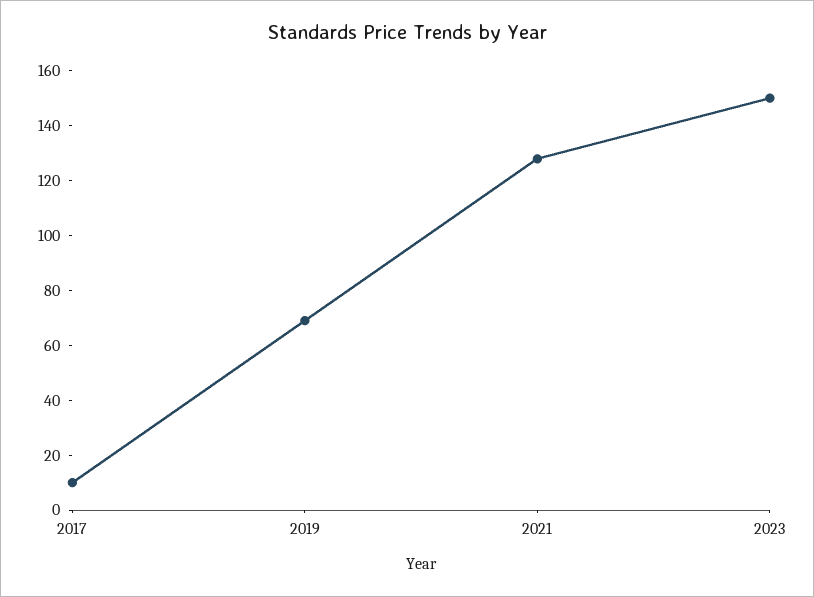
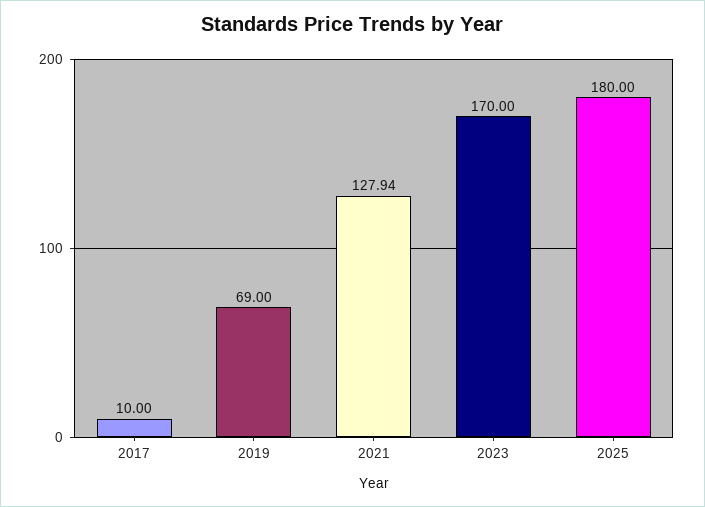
2023: 150 -> 170
2025: none -> 180

